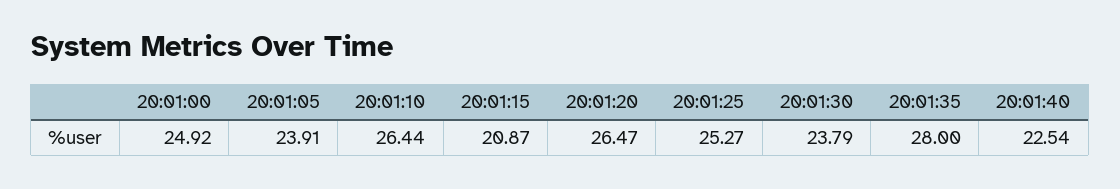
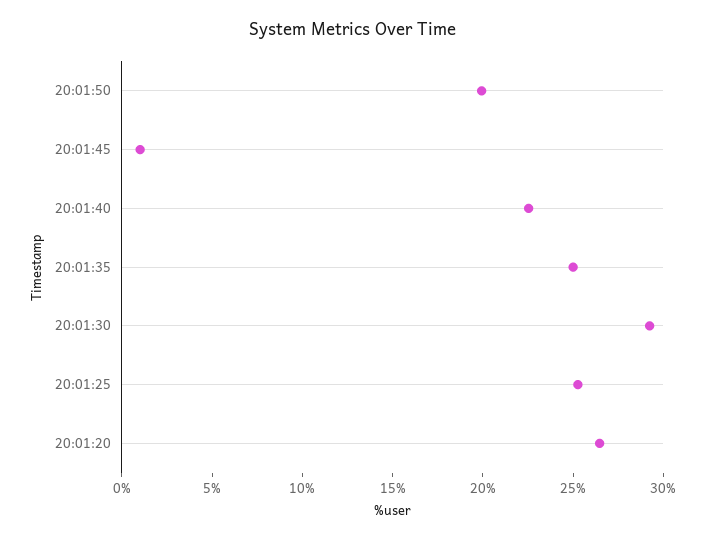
20:01:00: 24.92 -> none
20:01:05: 23.91 -> none
20:01:10: 26.44 -> none
20:01:15: 20.87 -> none
20:01:30: 23.79 -> 29
20:01:35: 28 -> 25
20:01:50: none -> 20
20:01:45: none -> 1

